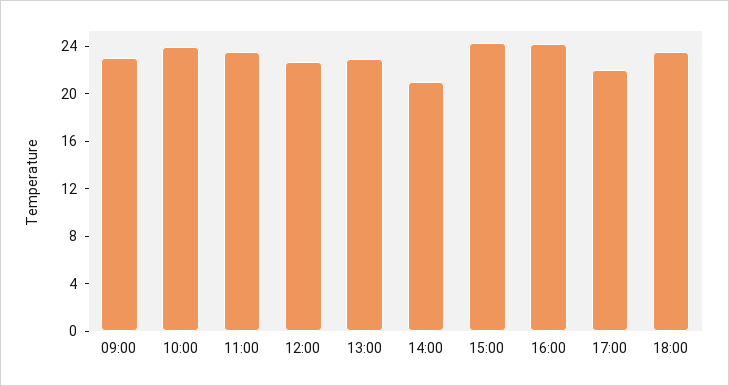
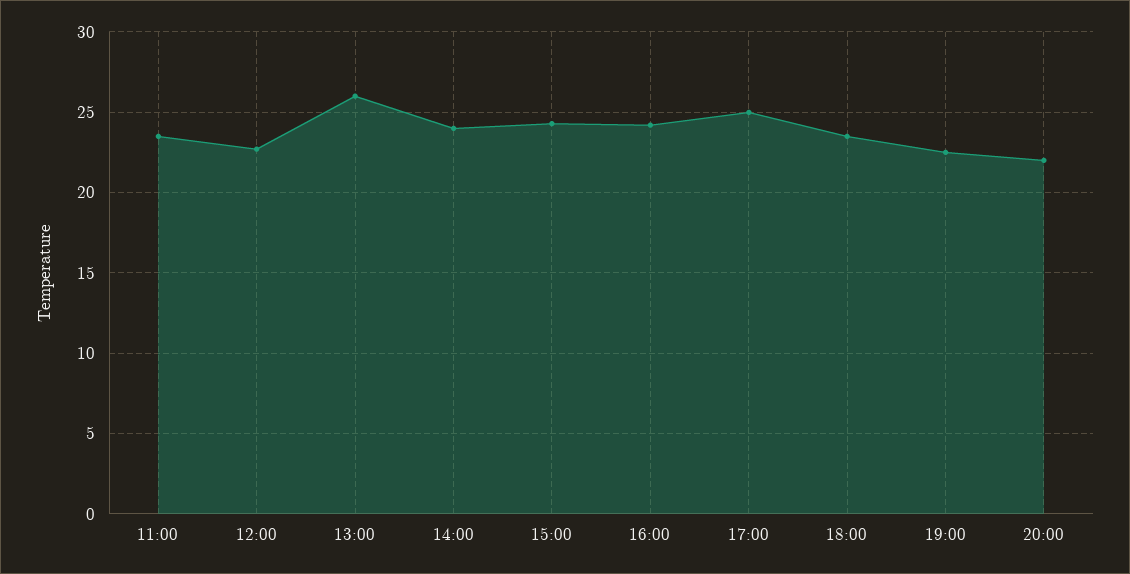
09:00: 23 -> none
10:00: 24 -> none
13:00: 23 -> 26
14:00: 21 -> 24
17:00: 22 -> 25
19:00: none -> 22.5
20:00: none -> 22

